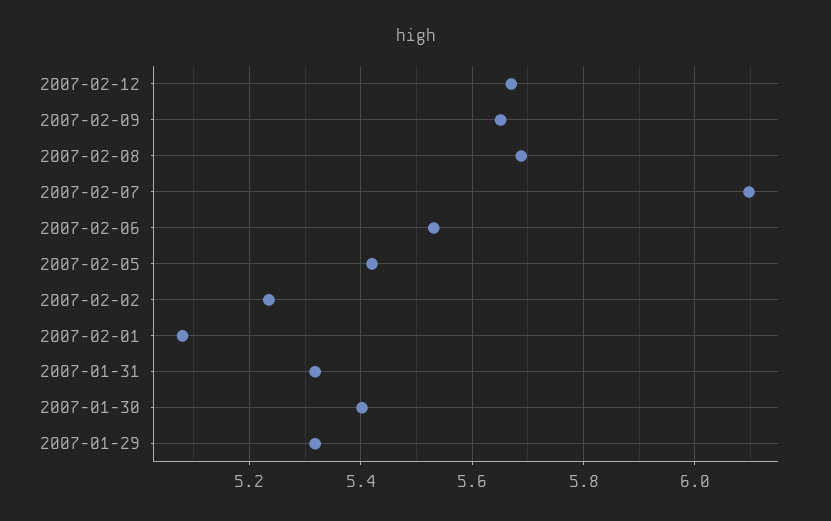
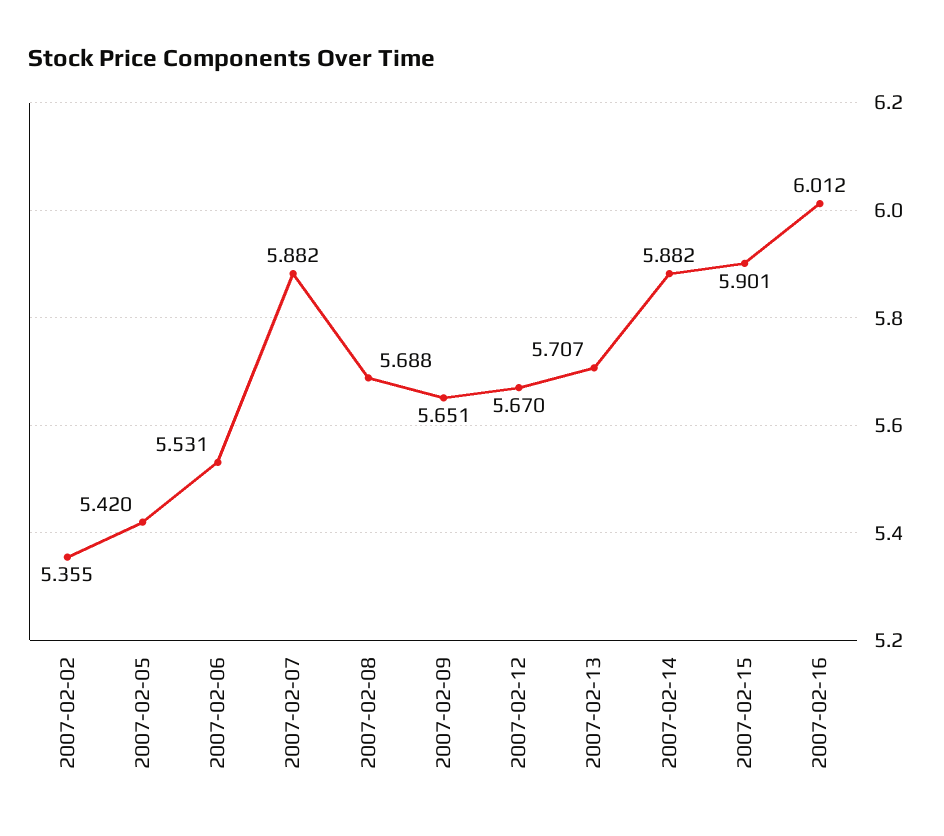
2007-02-07: 6.1 -> 5.882
2007-02-02: 5.24 -> 5.355
2007-02-01: 5.08 -> none
2007-01-31: 5.32 -> none
2007-01-30: 5.4 -> none
2007-01-29: 5.32 -> none
2007-02-13: none -> 5.707
2007-02-14: none -> 5.882
2007-02-15: none -> 5.901
2007-02-16: none -> 6.012

